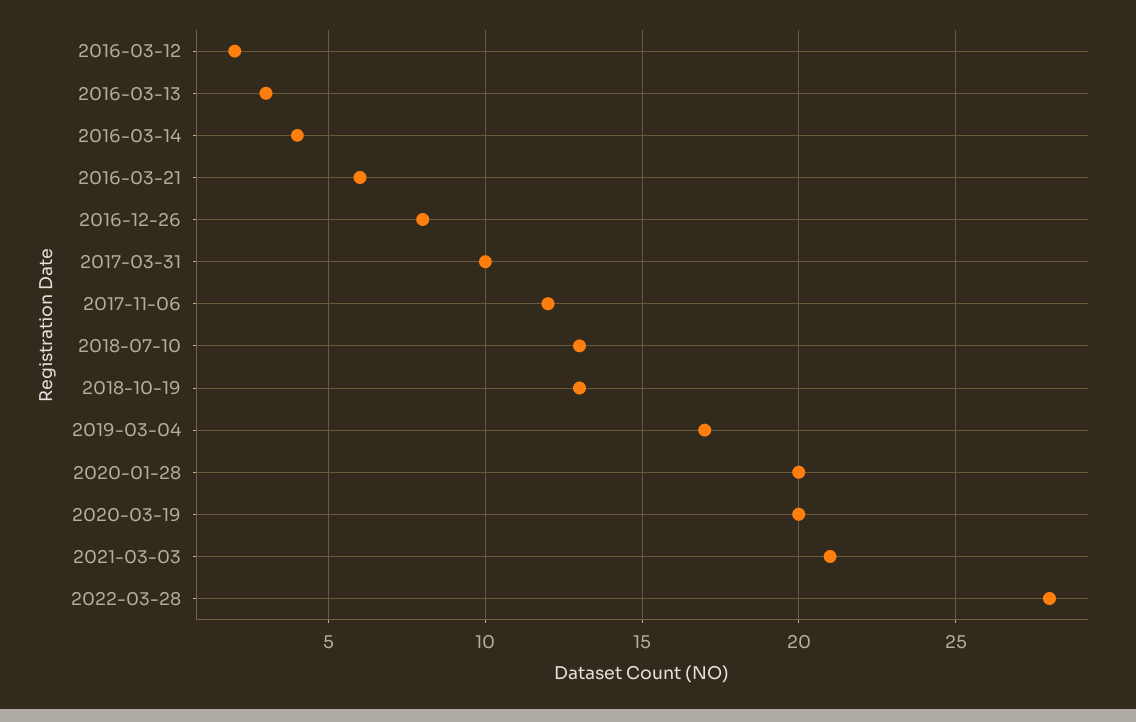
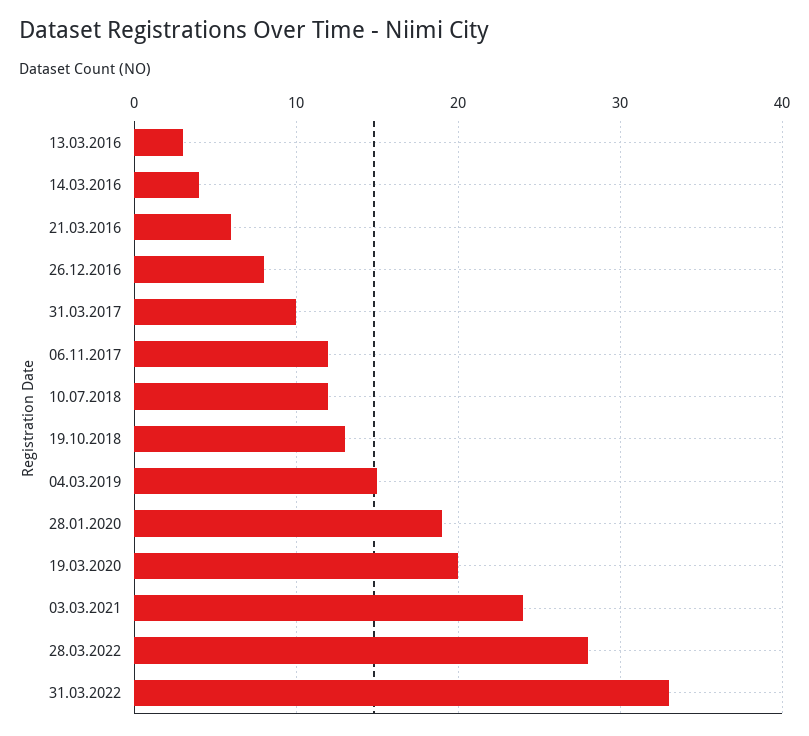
2016-03-12: 2 -> none
2018-07-10: 13 -> 12
2019-03-04: 17 -> 15
2020-01-28: 20 -> 19
2021-03-03: 21 -> 24
31.03.2022: none -> 33

